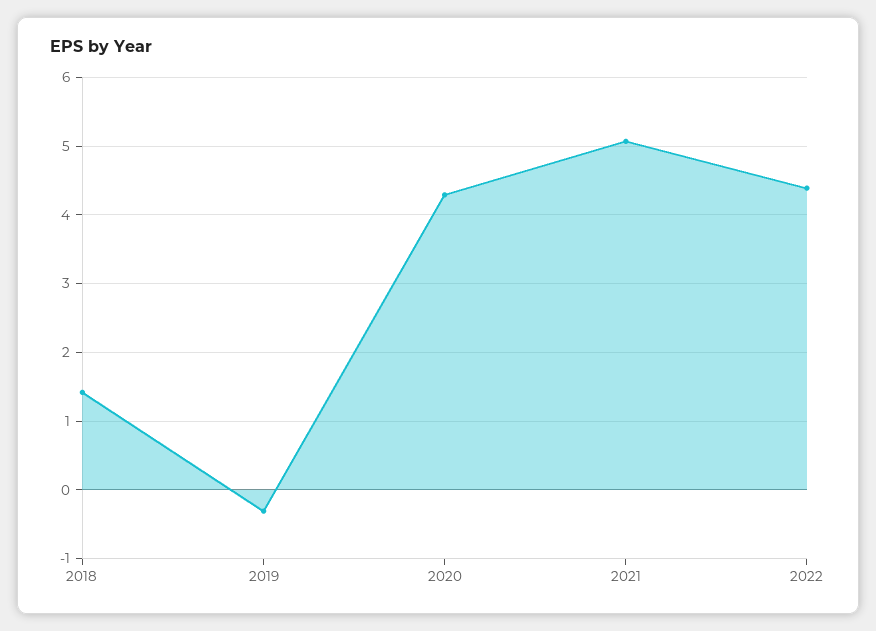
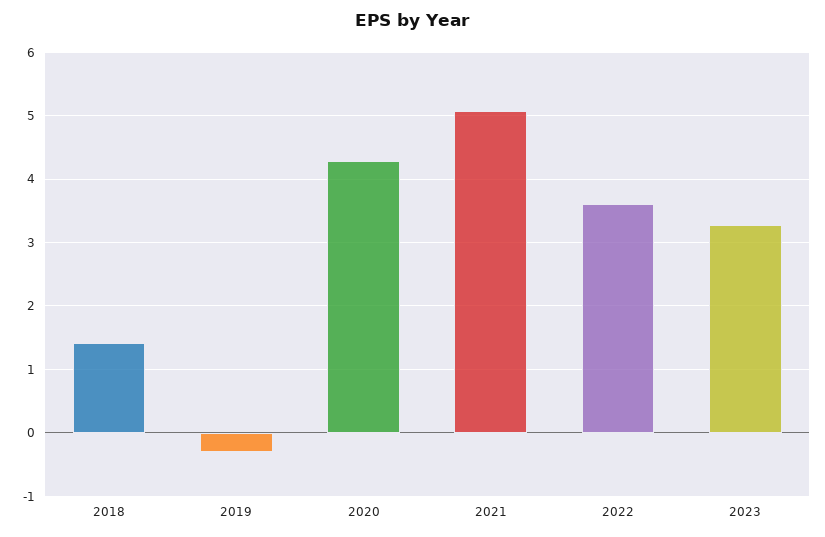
2022: 4.4 -> 3.6
2023: none -> 3.3

